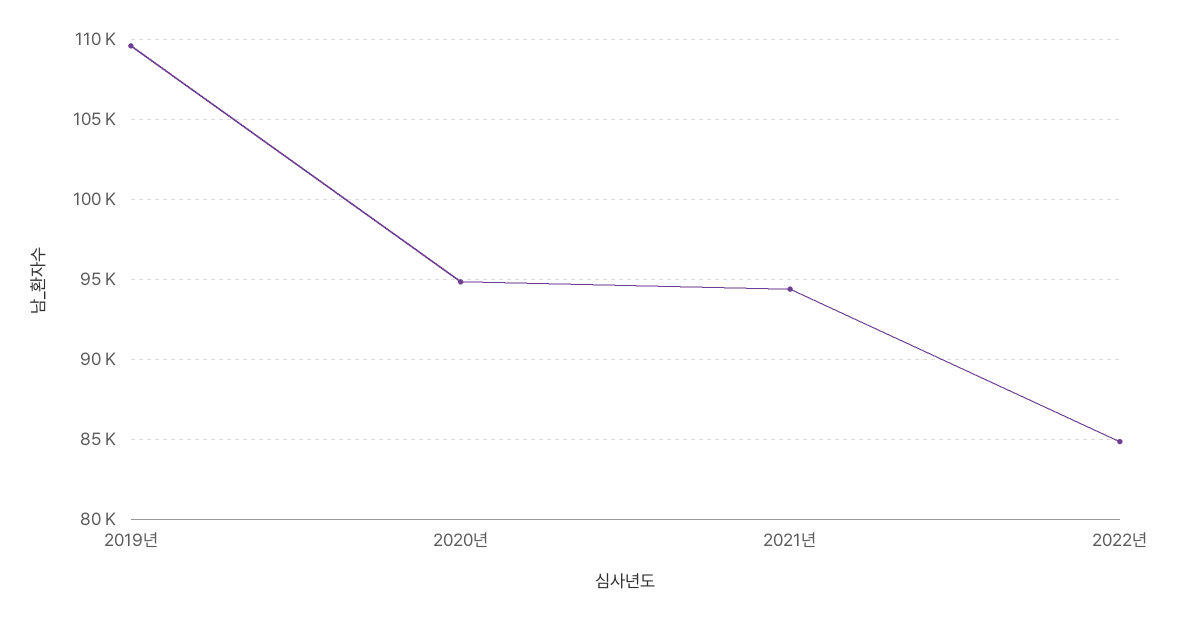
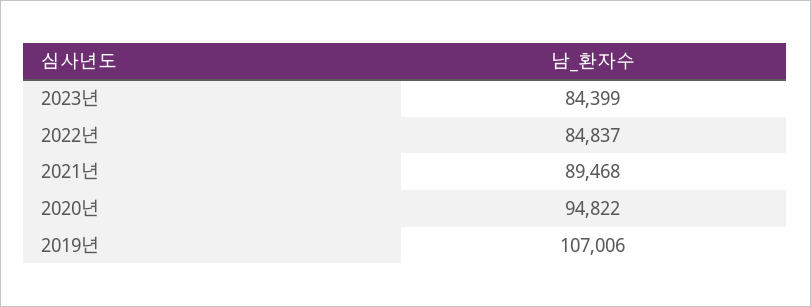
2019년: 109500 -> 107006
2021년: 94500 -> 89468
2023년: none -> 84399

